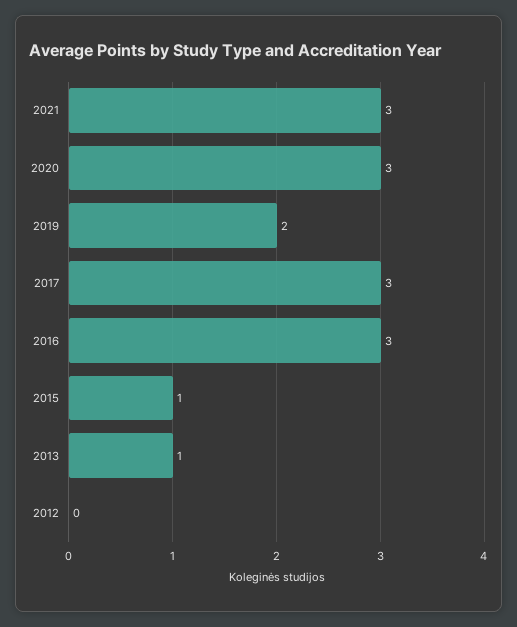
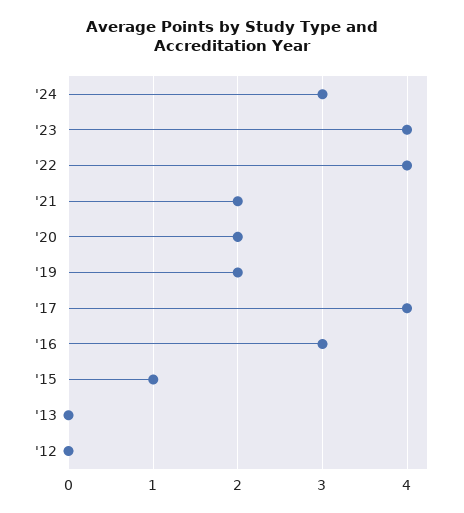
2021: 3 -> 2
2020: 3 -> 2
2017: 3 -> 4
2013: 1 -> 0
'24: none -> 3
'23: none -> 4
'22: none -> 4

